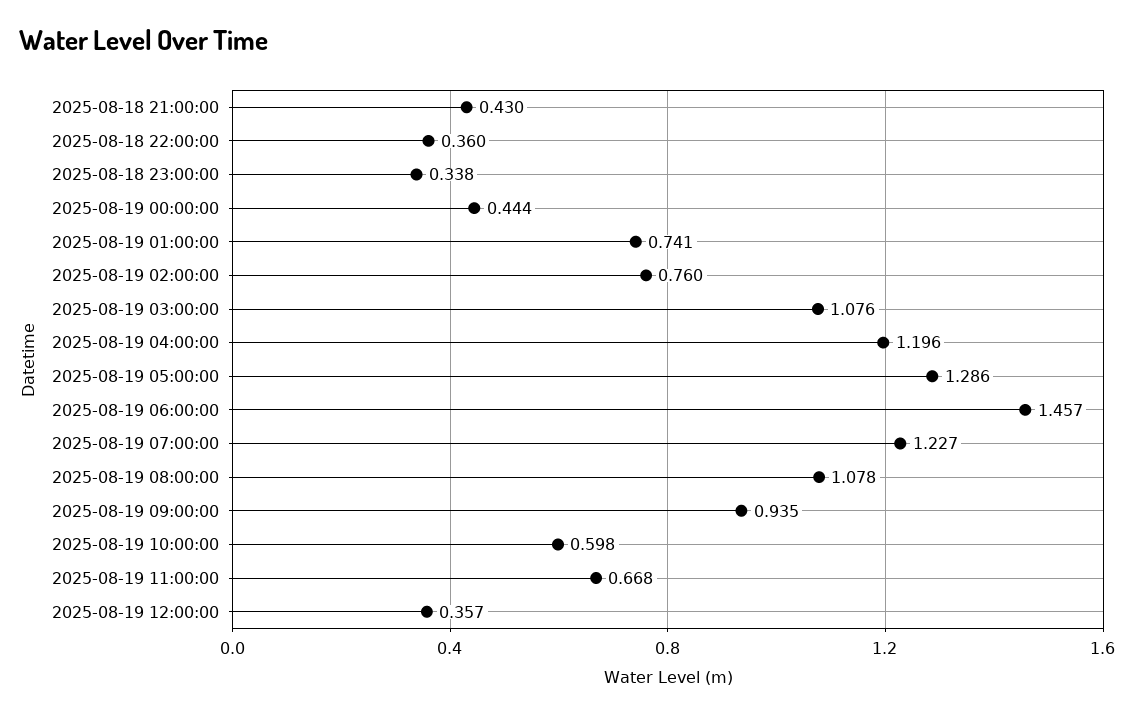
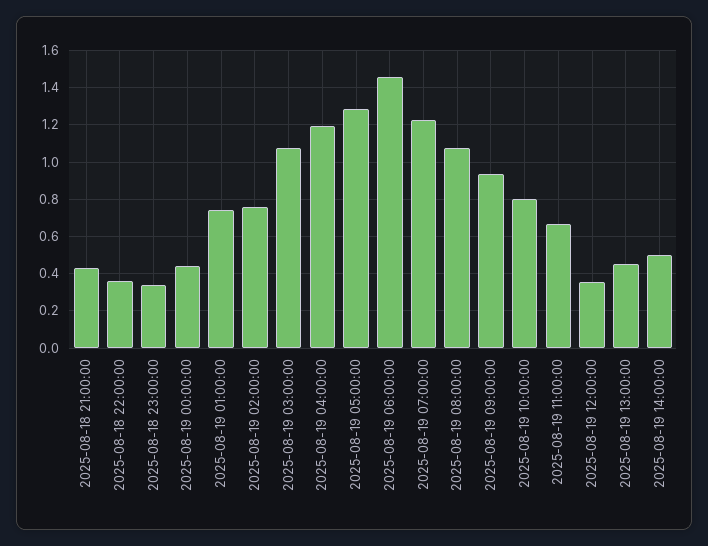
2025-08-19 10:00:00: 0.598 -> 0.8
2025-08-19 13:00:00: none -> 0.45
2025-08-19 14:00:00: none -> 0.5

